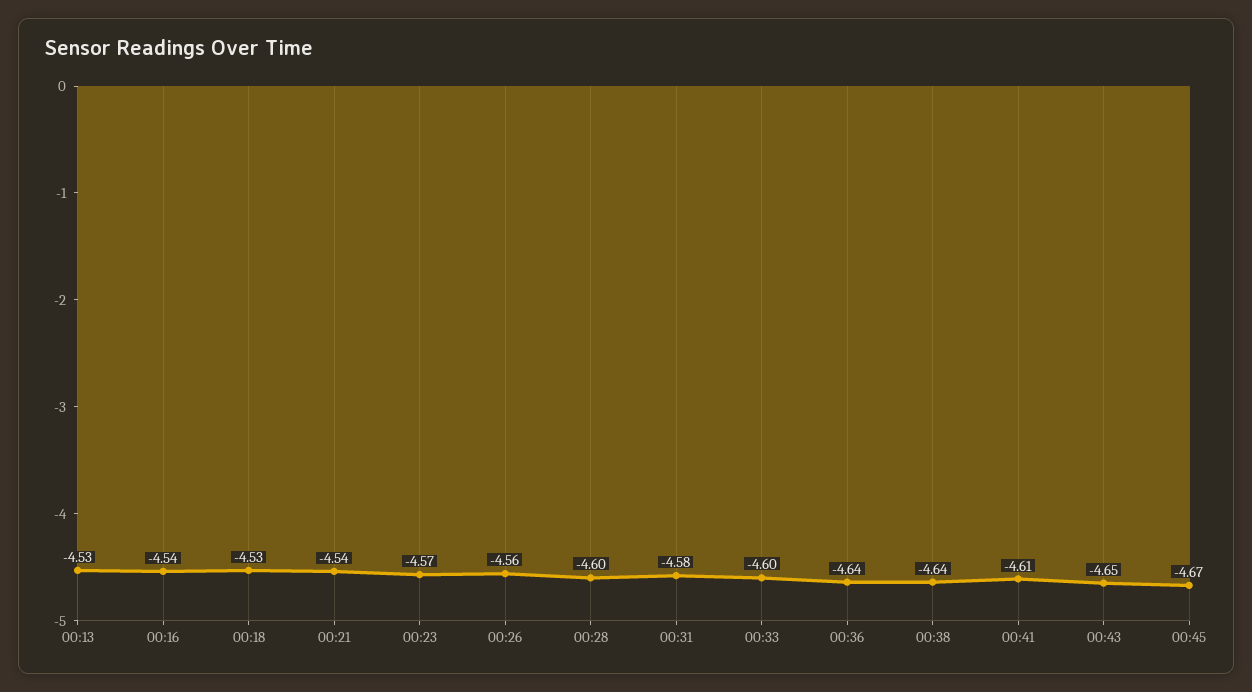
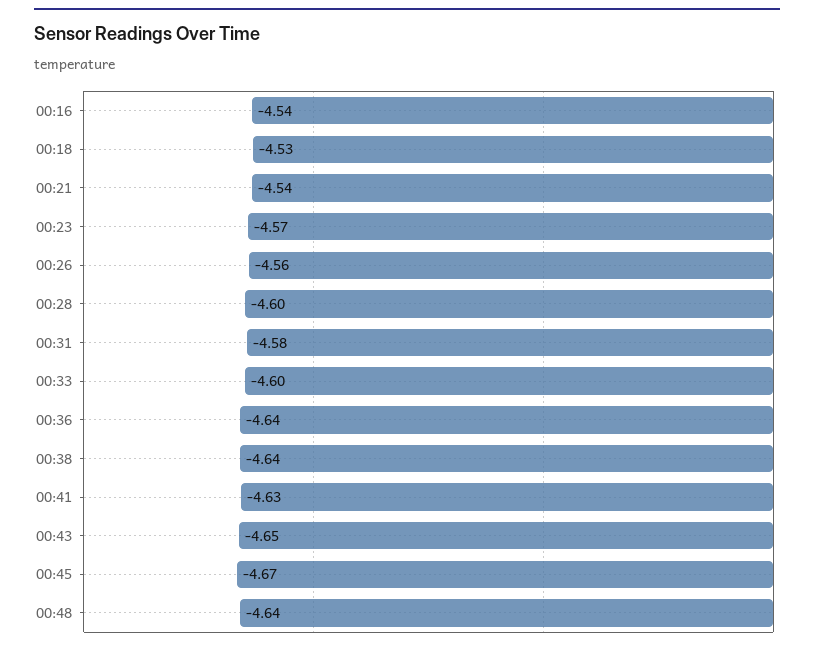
00:13: -4.53 -> none
00:41: -4.61 -> -4.63
00:48: none -> -4.64

